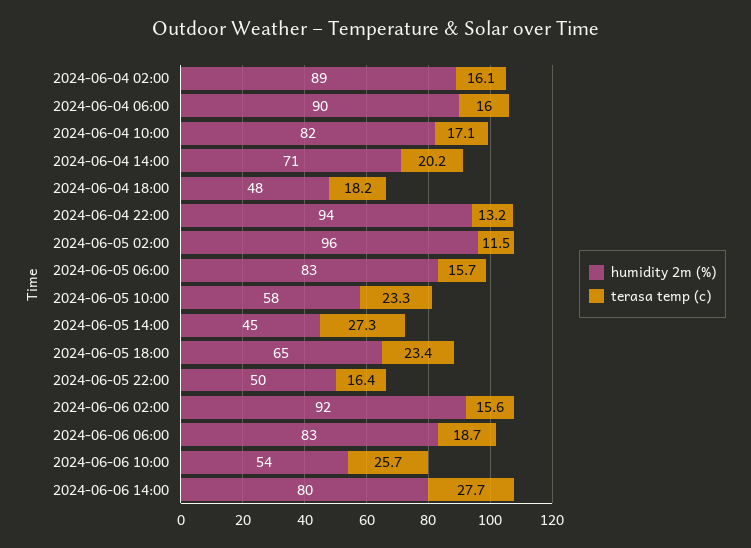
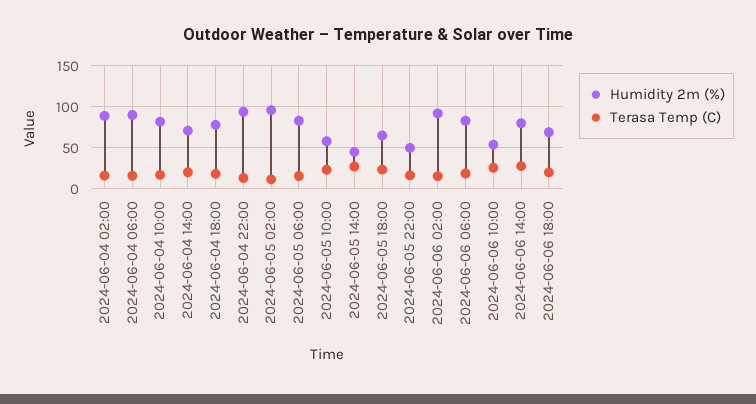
humidity 2m (%), 2024-06-04 18:00: 48 -> 80
humidity 2m (%), 2024-06-06 18:00: none -> 70
terasa temp (c), 2024-06-06 18:00: none -> 20

